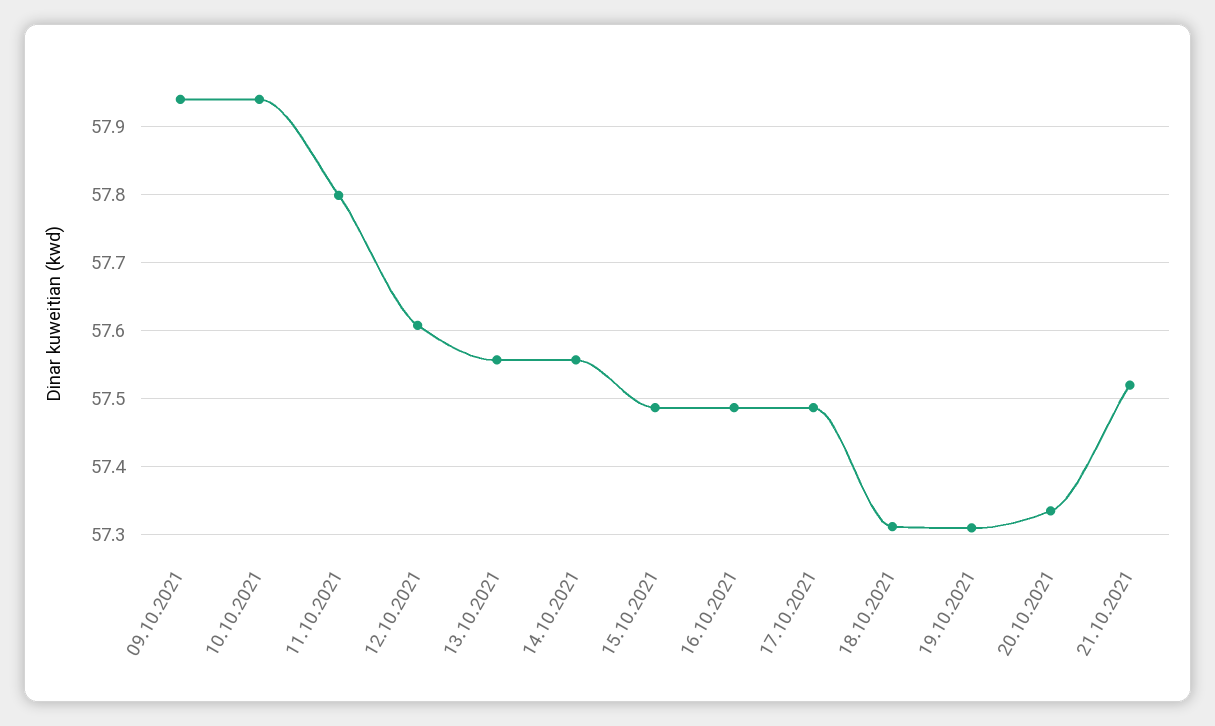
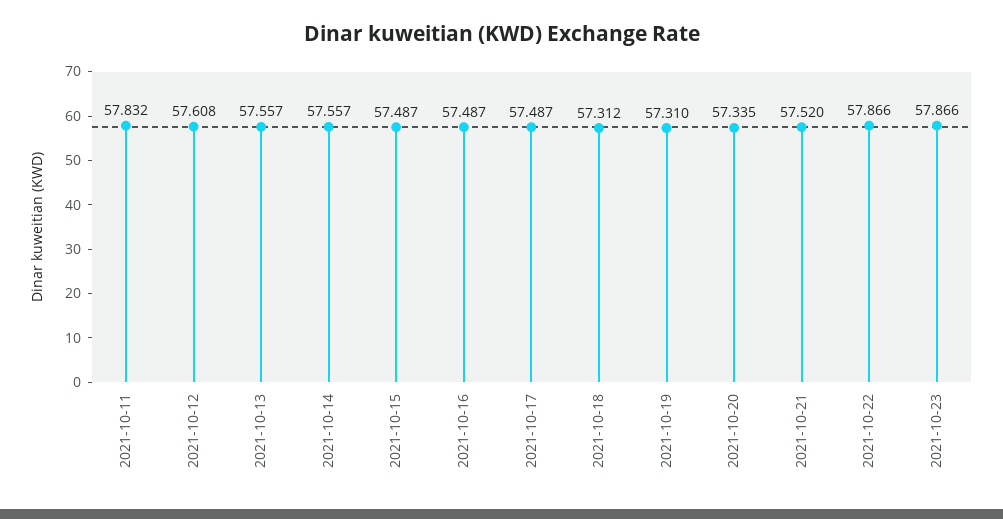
09.10.2021: 57.94 -> none
10.10.2021: 57.94 -> none
11.10.2021: 57.8 -> 57.832
2021-10-22: none -> 57.866
2021-10-23: none -> 57.866

